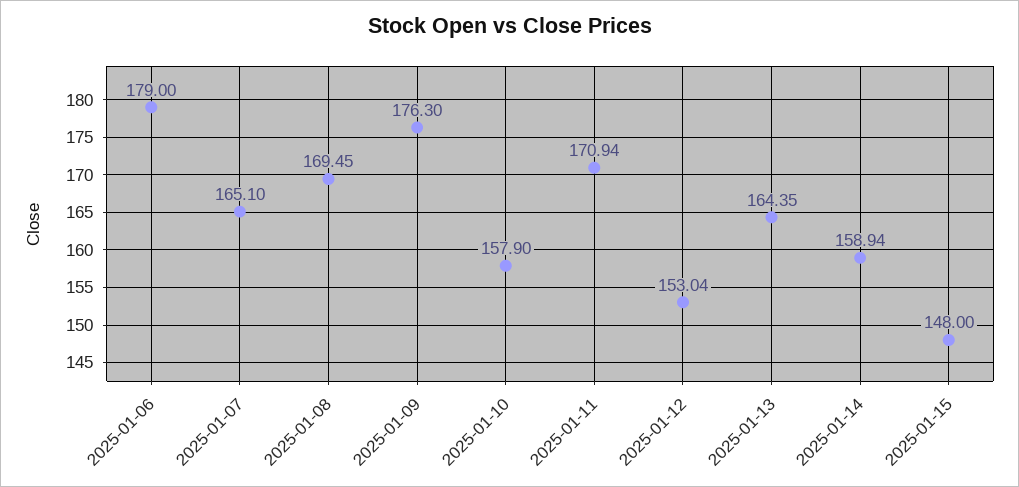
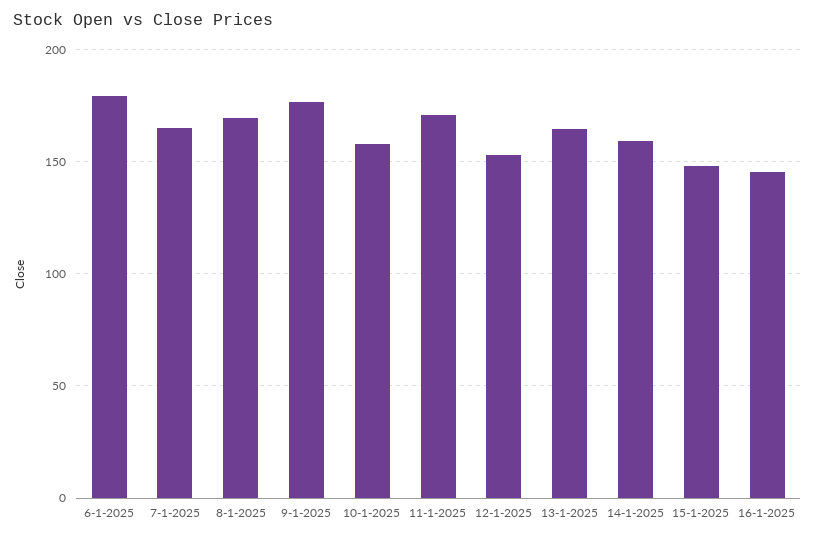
16-1-2025: none -> 145

